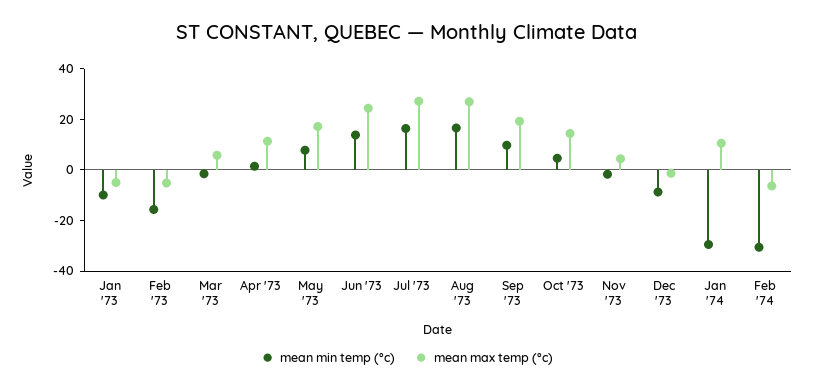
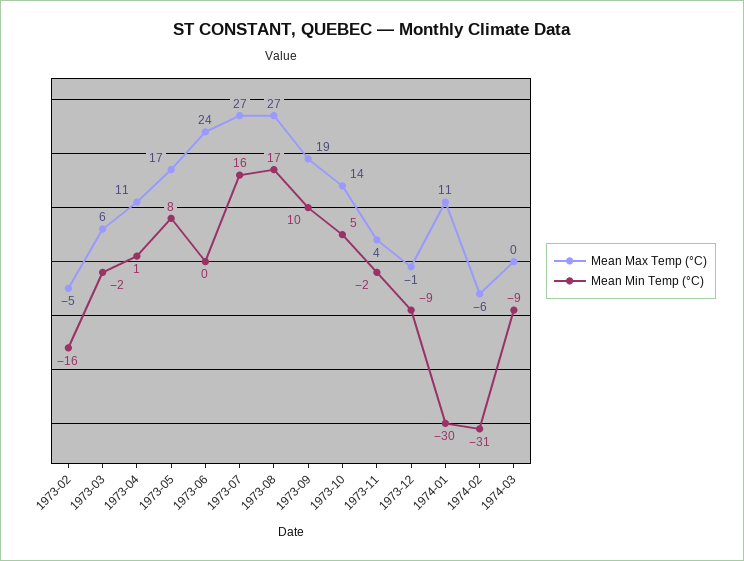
mean min temp (°c), Jan '73: -10 -> none
mean max temp (°c), Jan '73: -5 -> none
mean min temp (°c), Jun '73: 15 -> 0
mean max temp (°c), 1974-03: none -> 0
mean min temp (°c), 1974-03: none -> -9

